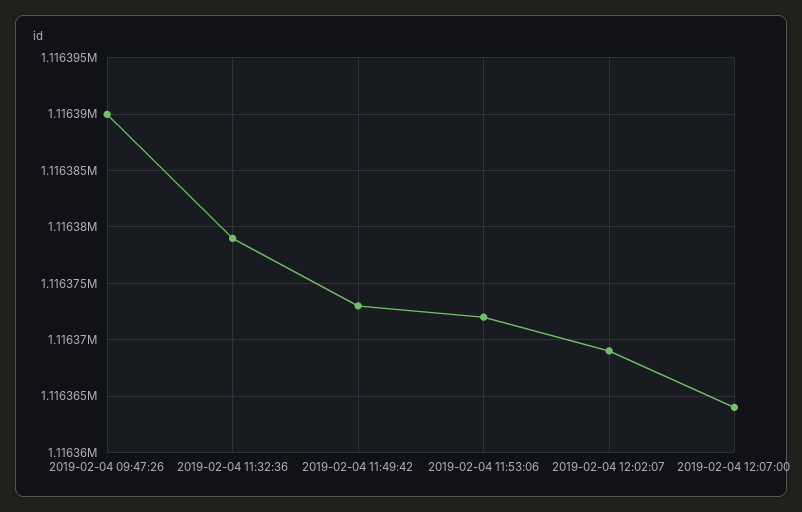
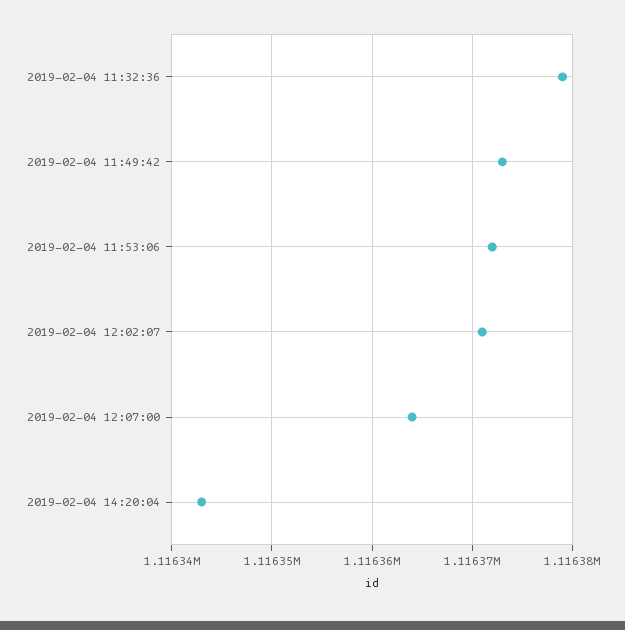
2019-02-04 09:47:26: 1116390 -> none
2019-02-04 12:02:07: 1116369 -> 1116371
2019-02-04 14:20:04: none -> 1116343

